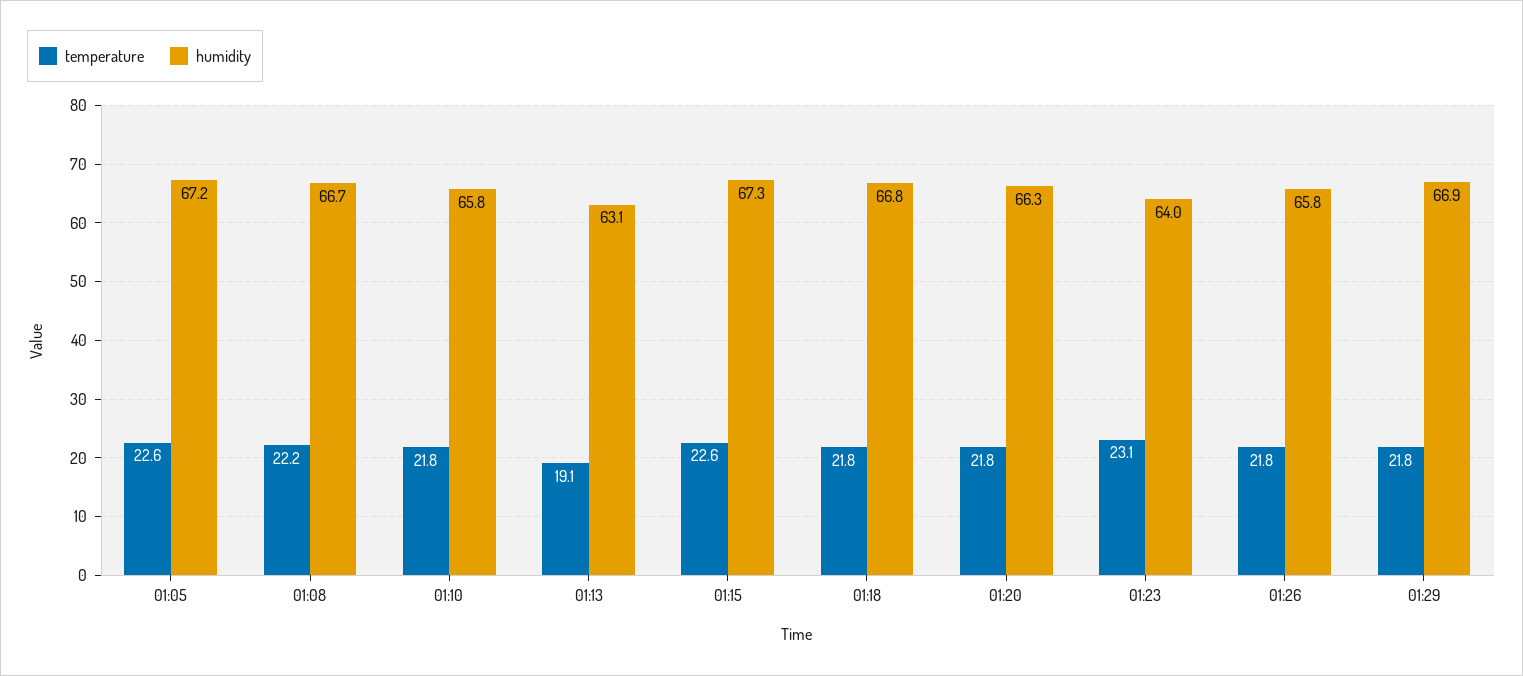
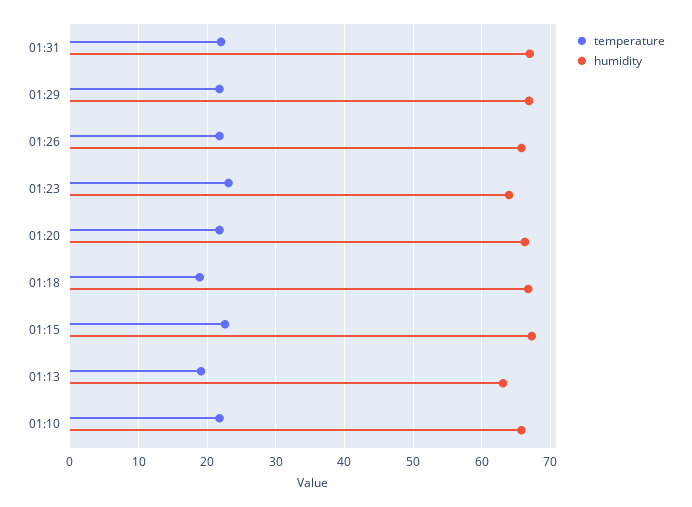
temperature, 01:05: 22.6 -> none
humidity, 01:05: 67.2 -> none
temperature, 01:08: 22.2 -> none
humidity, 01:08: 66.7 -> none
temperature, 01:18: 21.8 -> 19
temperature, 01:31: none -> 22
humidity, 01:31: none -> 67

